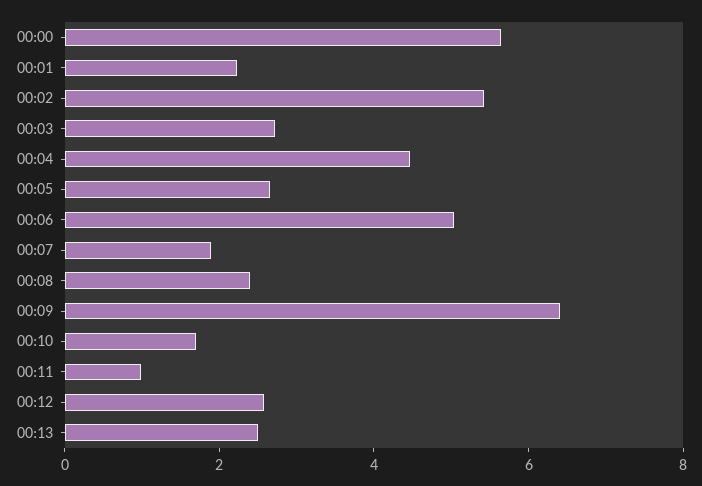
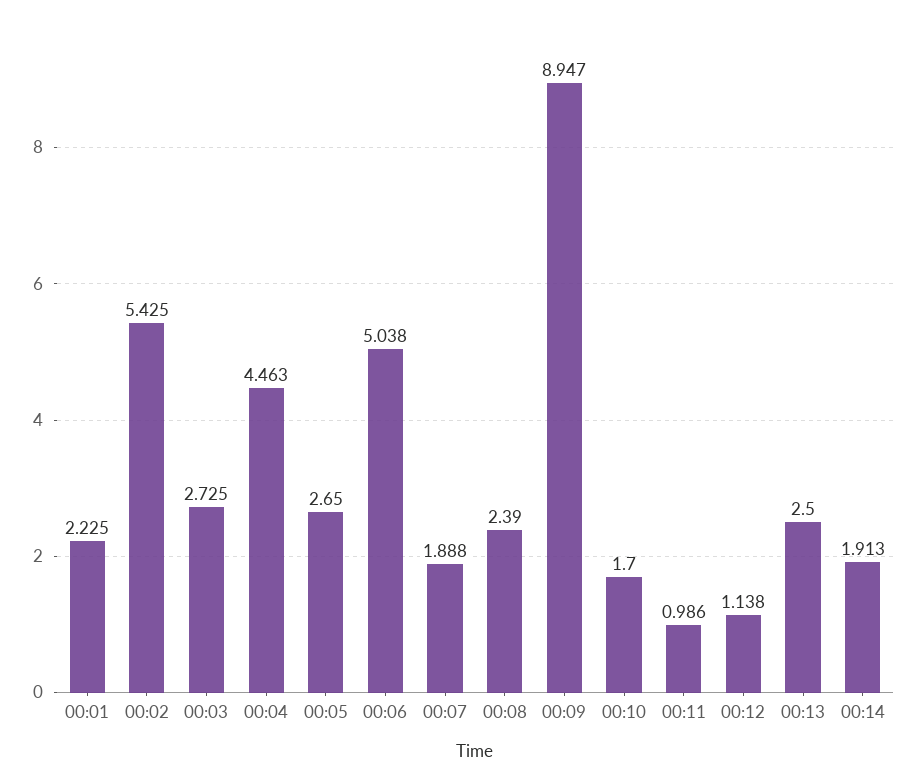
00:00: 5.5 -> none
00:09: 6.5 -> 8.947
00:12: 2.5 -> 1.138
00:14: none -> 1.913

